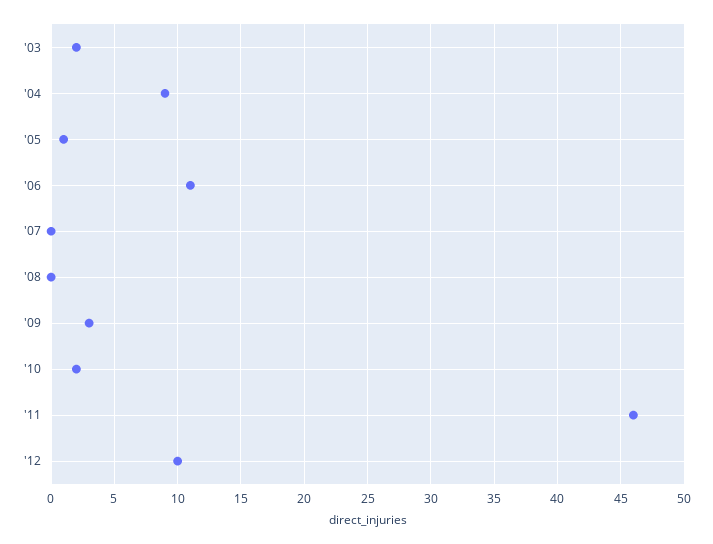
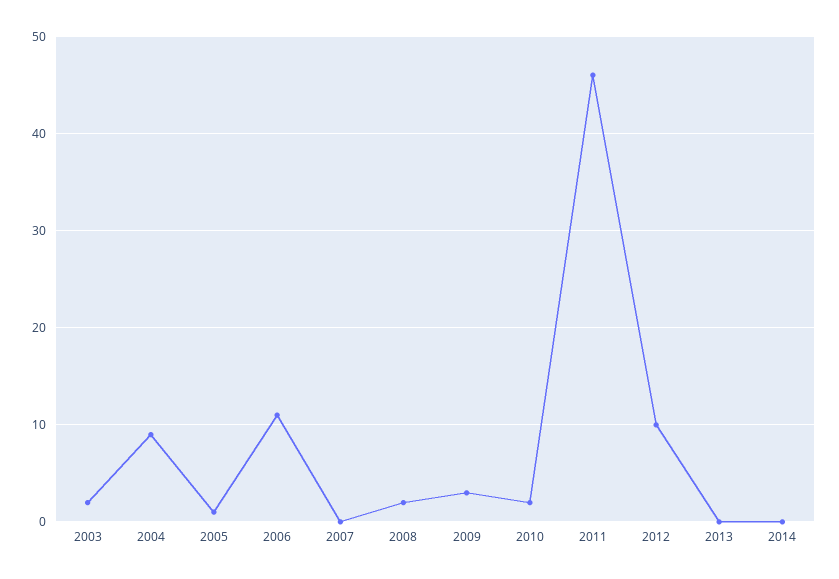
'08: 0 -> 2
2013: none -> 0
2014: none -> 0

